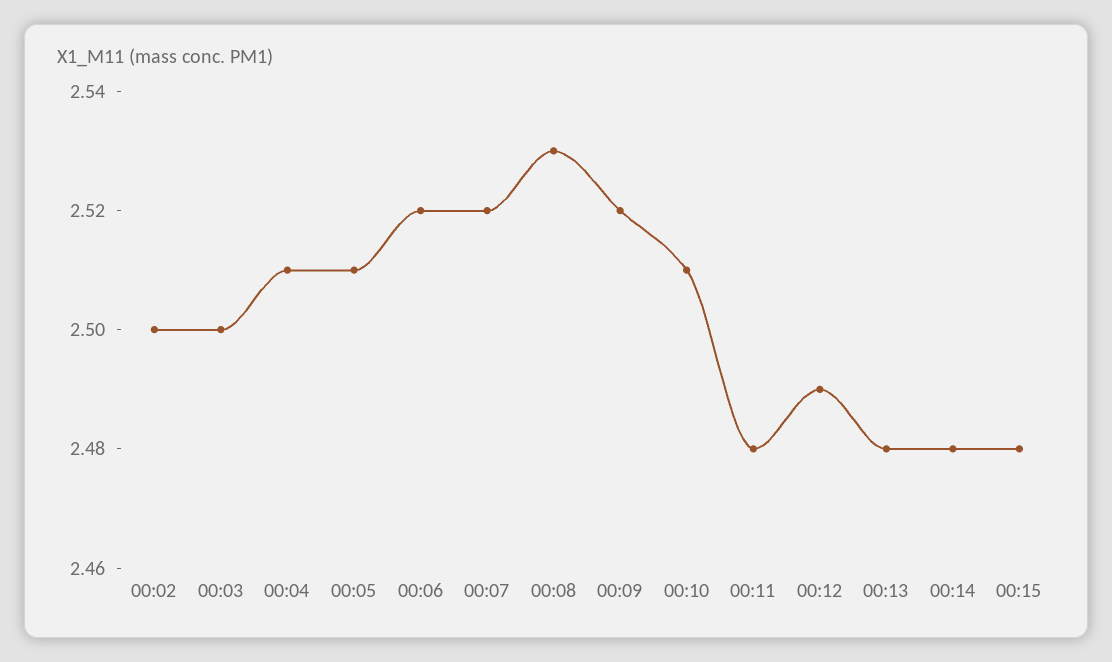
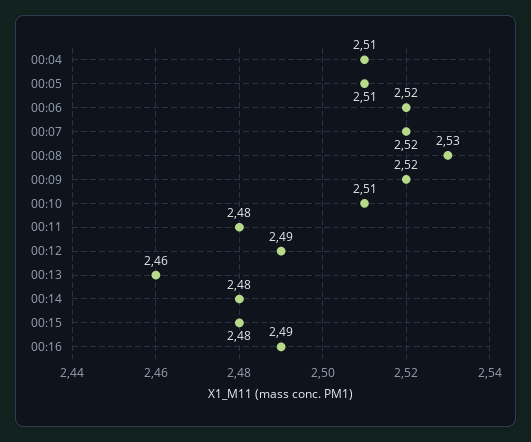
00:02: 2.5 -> none
00:03: 2.5 -> none
00:13: 2.48 -> 2.46
00:16: none -> 2.49

